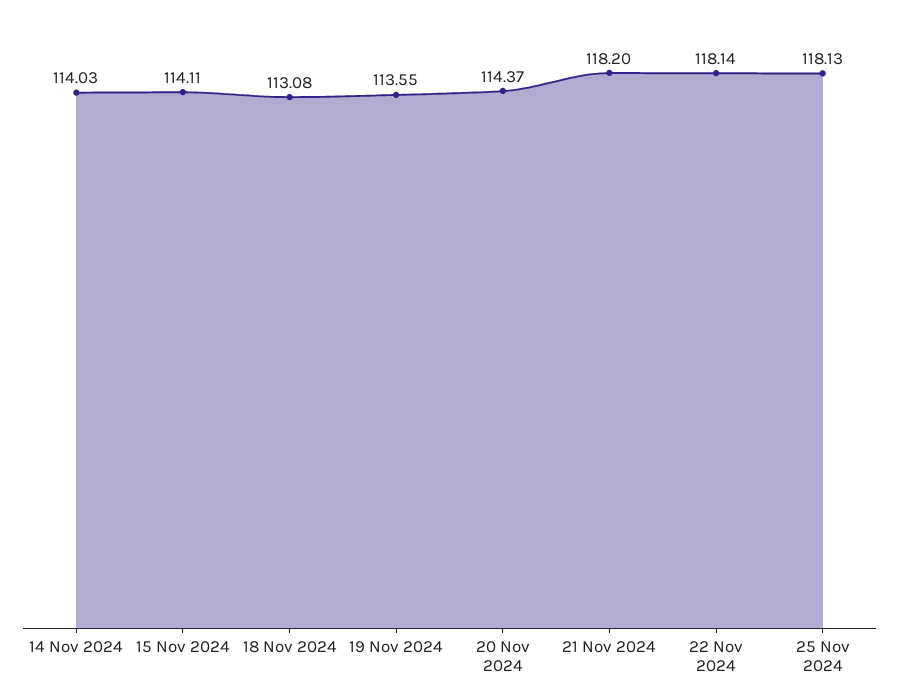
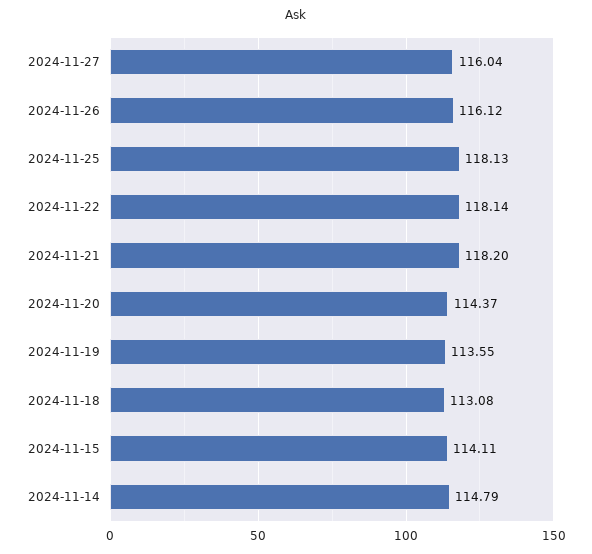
14 Nov 2024: 114.03 -> 114.79
2024-11-27: none -> 116.04
2024-11-26: none -> 116.12

